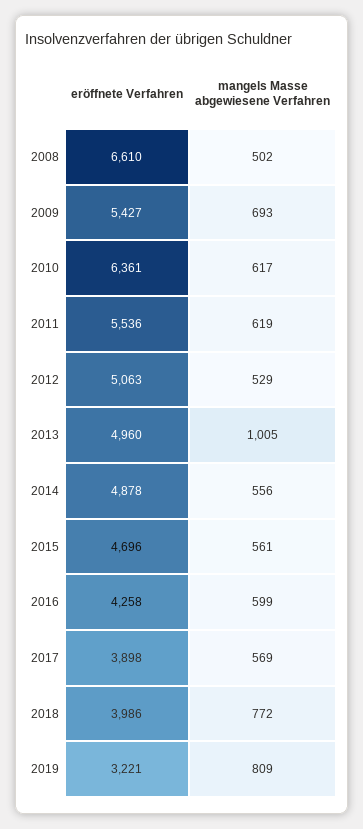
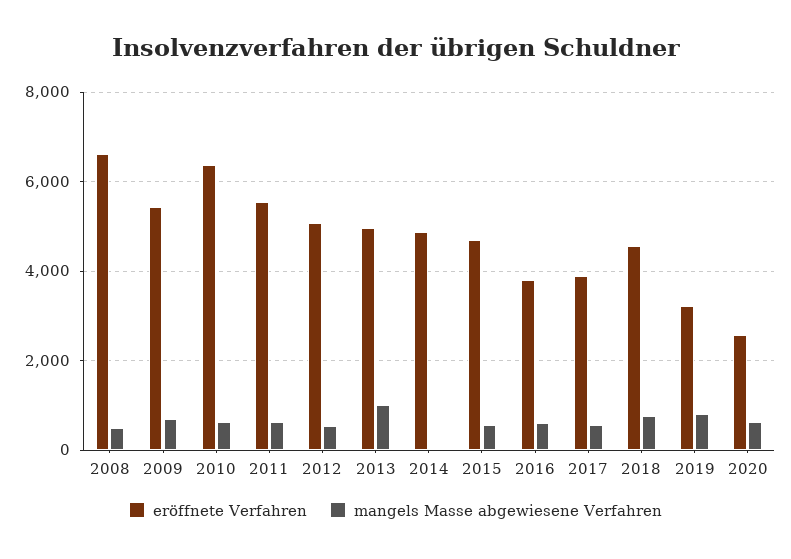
mangels Masse abgewiesene Verfahren, 2014: 556 -> 0
eröffnete Verfahren, 2016: 4258 -> 3800
eröffnete Verfahren, 2018: 3986 -> 4600
eröffnete Verfahren, 2020: none -> 2600
mangels Masse abgewiesene Verfahren, 2020: none -> 600

